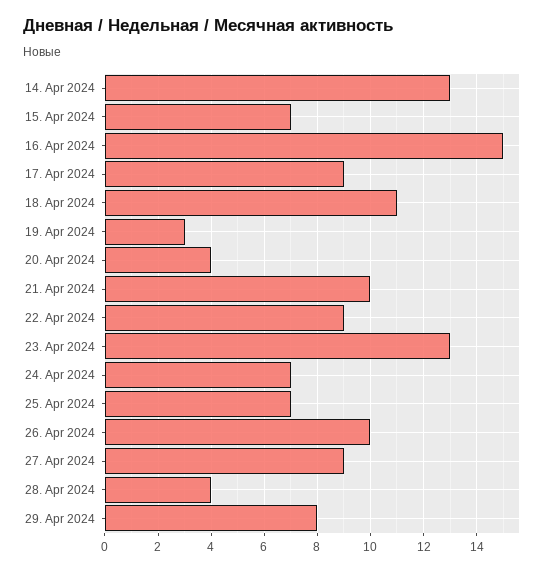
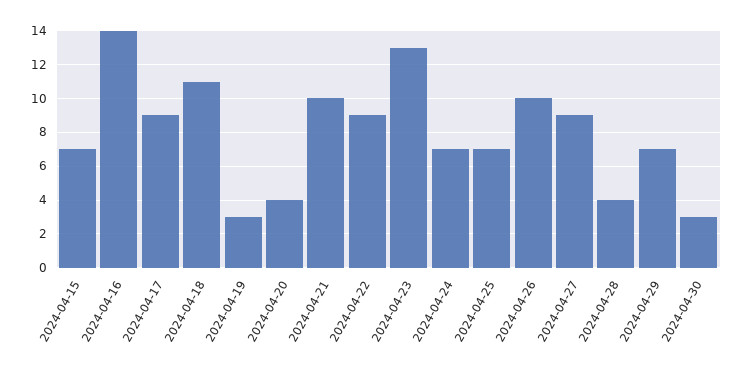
14. Apr 2024: 13 -> none
16. Apr 2024: 15 -> 14
29. Apr 2024: 8 -> 7
2024-04-30: none -> 3

